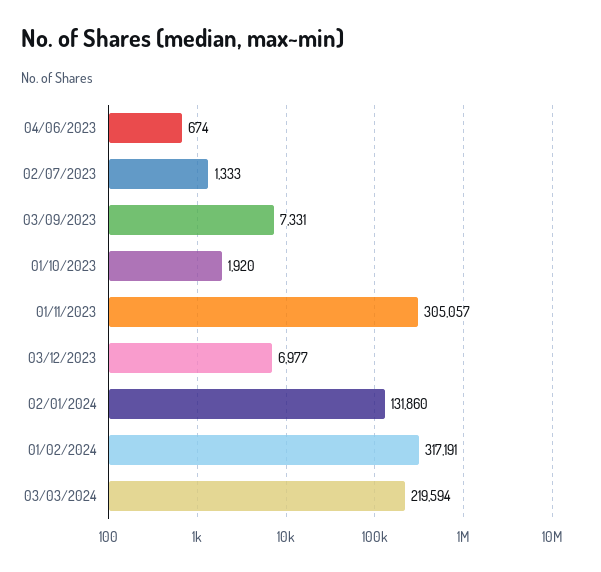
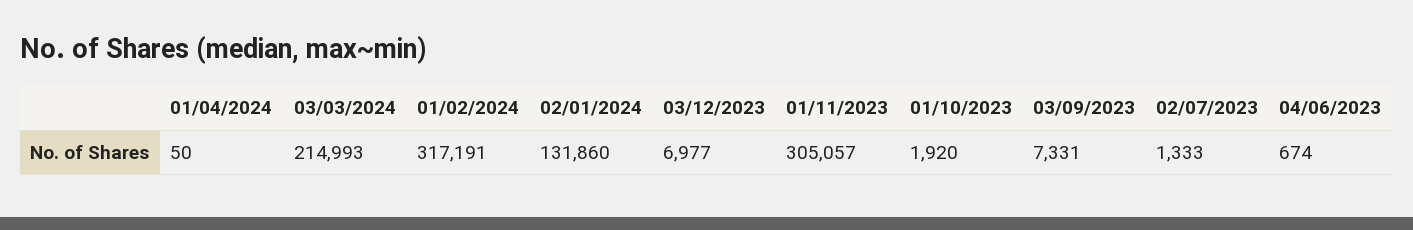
03/03/2024: 219594 -> 214993
01/04/2024: none -> 50

